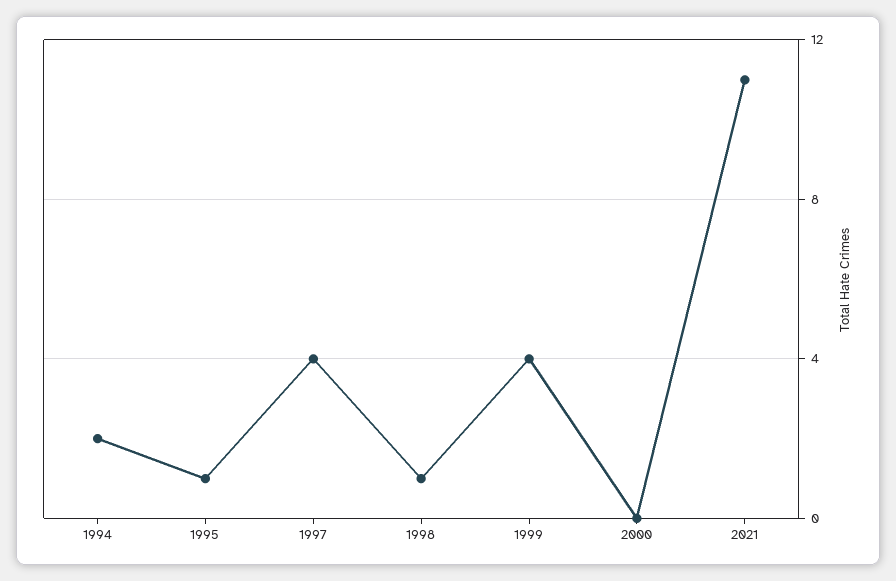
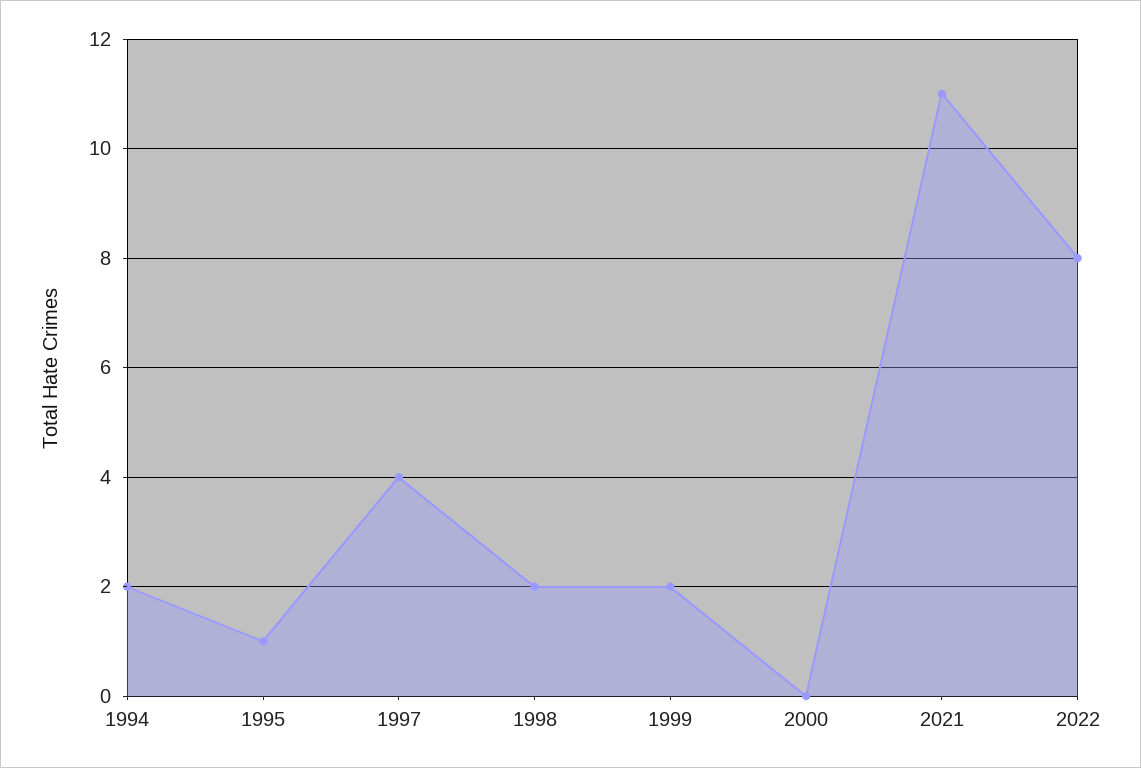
1998: 1 -> 2
1999: 4 -> 2
2022: none -> 8

